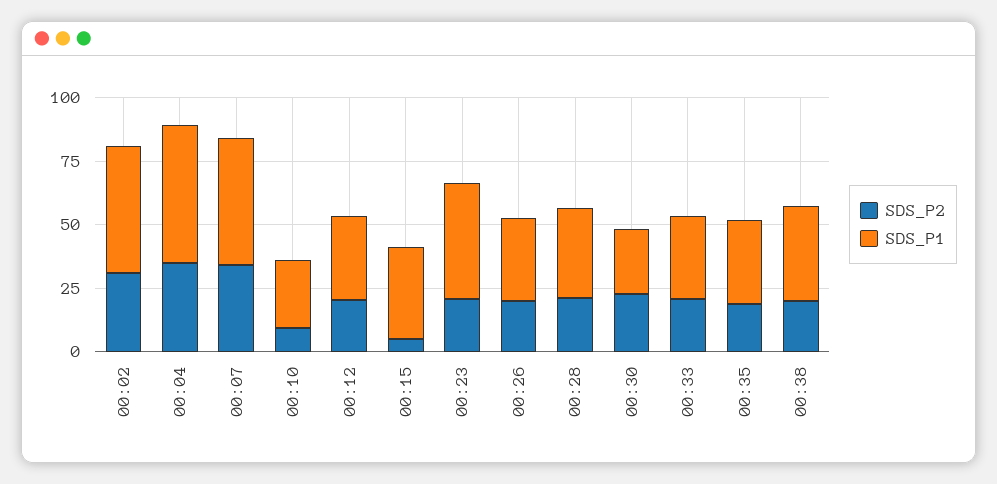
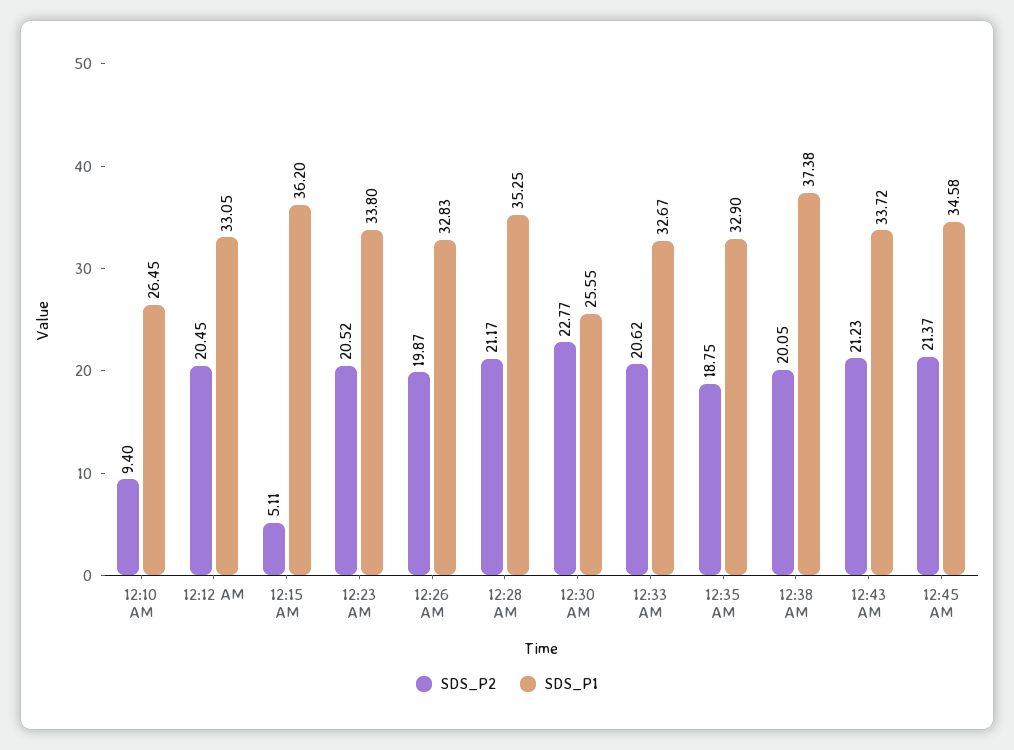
SDS_P2, 00:02: 30 -> none
SDS_P1, 00:02: 50 -> none
SDS_P2, 00:04: 35 -> none
SDS_P1, 00:04: 55 -> none
SDS_P2, 00:07: 35 -> none
SDS_P1, 00:07: 50 -> none
SDS_P1, 00:23: 45 -> 33.8
SDS_P2, 12:43 AM: none -> 21.23
SDS_P1, 12:43 AM: none -> 33.72
SDS_P2, 12:45 AM: none -> 21.37
SDS_P1, 12:45 AM: none -> 34.58

